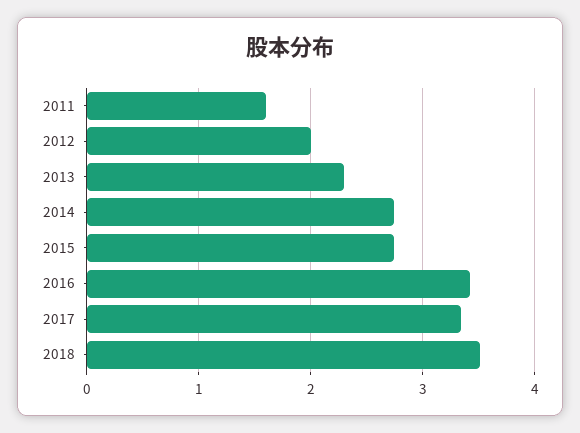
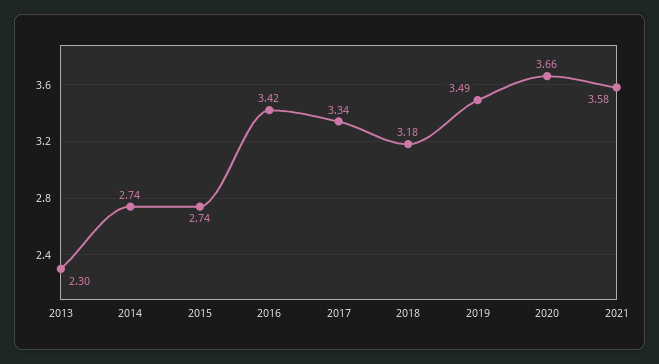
2011: 1.6 -> none
2012: 2 -> none
2018: 3.5 -> 3.18
2019: none -> 3.49
2020: none -> 3.66
2021: none -> 3.58

